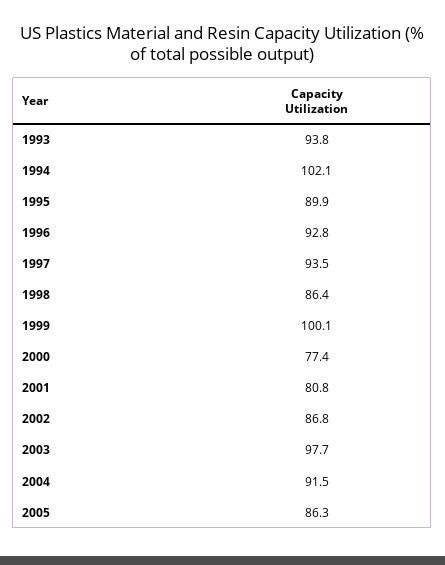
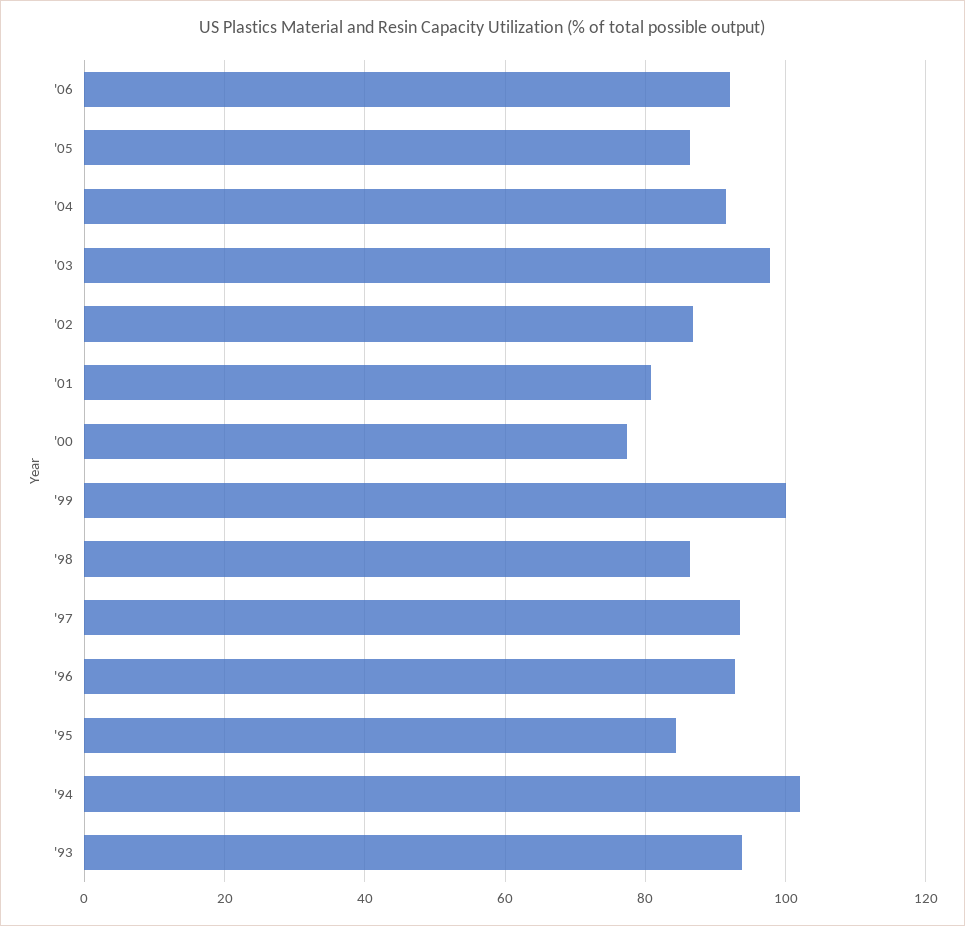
1995: 89.9 -> 84
'06: none -> 92

